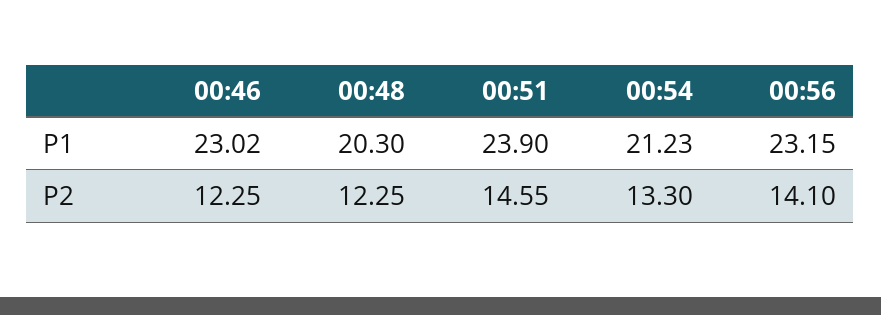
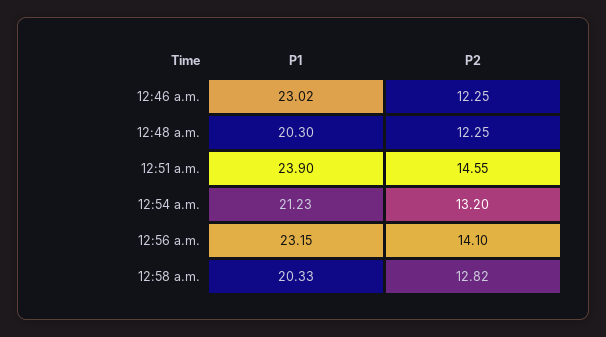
00:54, P2: 13.3 -> 13.2
12:58 a.m., P1: none -> 20.33
12:58 a.m., P2: none -> 12.82

